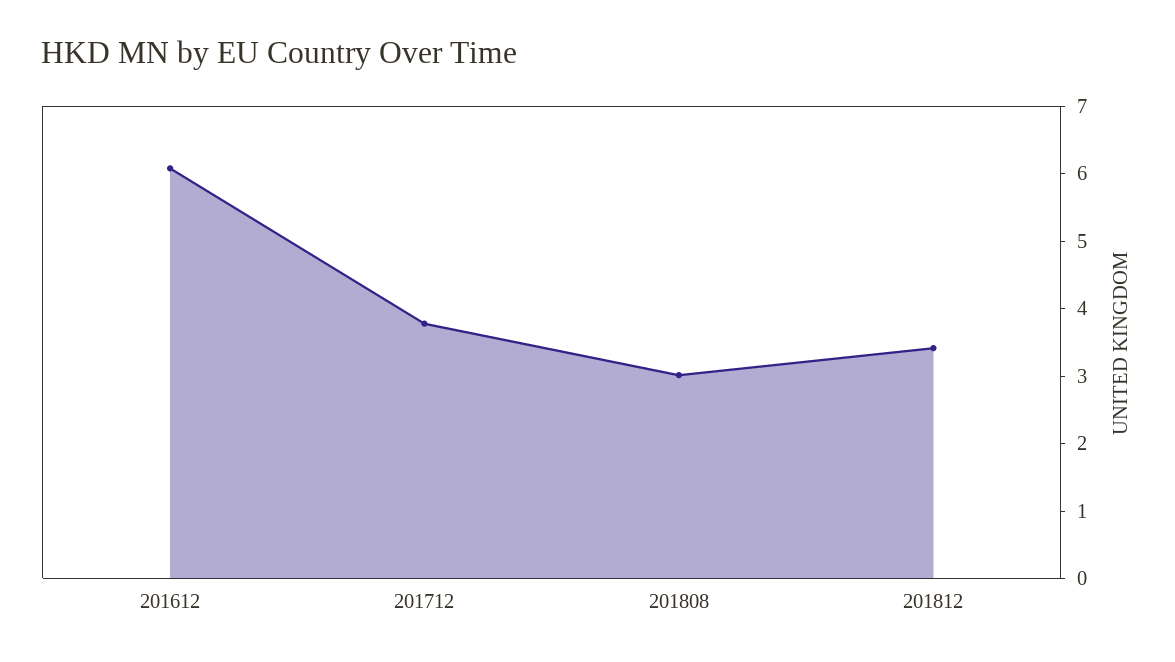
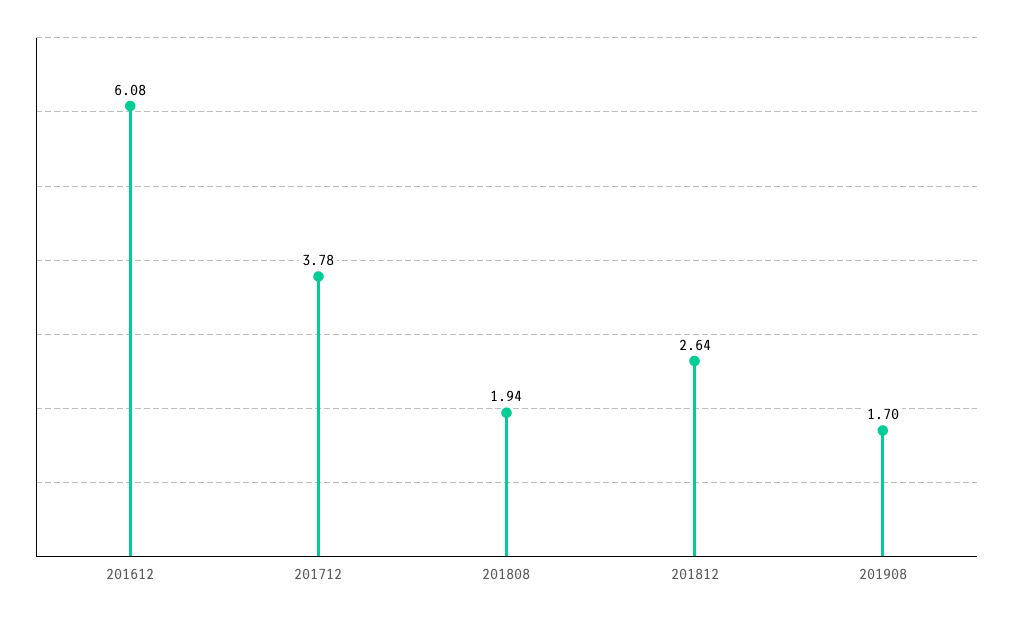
201808: 3 -> 1.94
201812: 3.4 -> 2.64
201908: none -> 1.7

